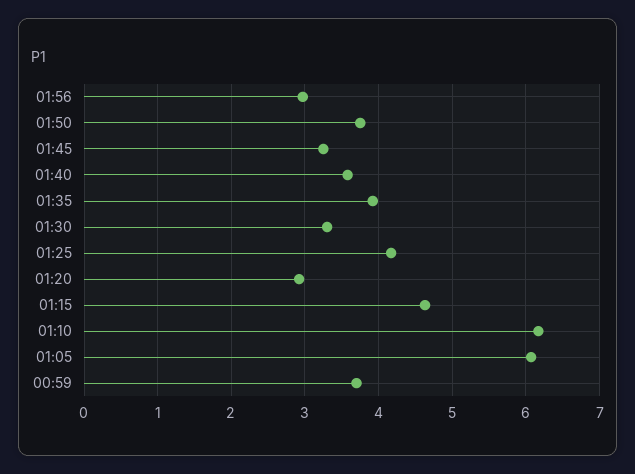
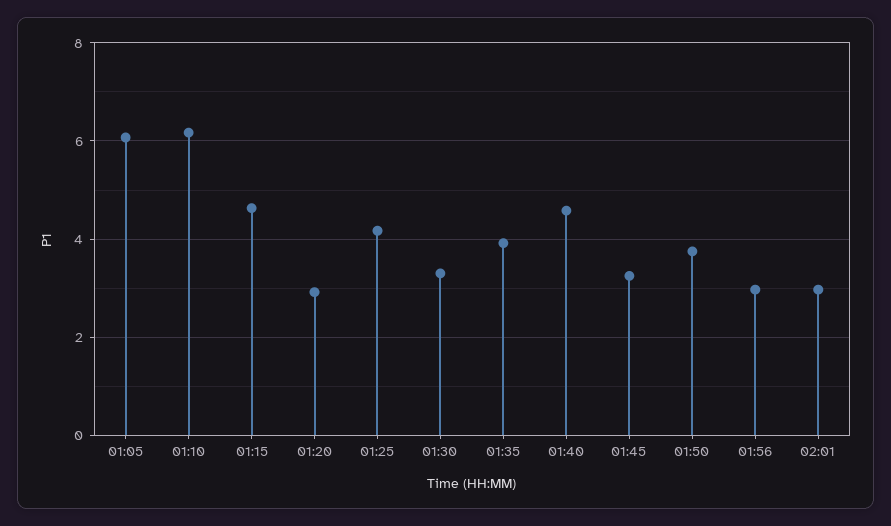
01:40: 3.6 -> 4.6
00:59: 3.7 -> none
02:01: none -> 3

